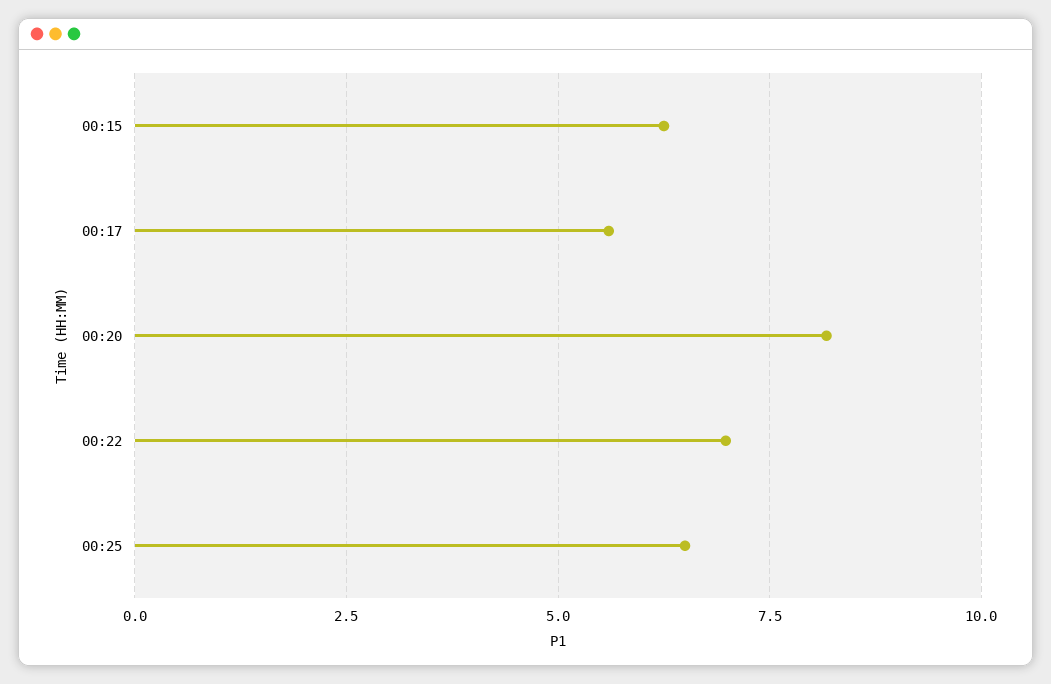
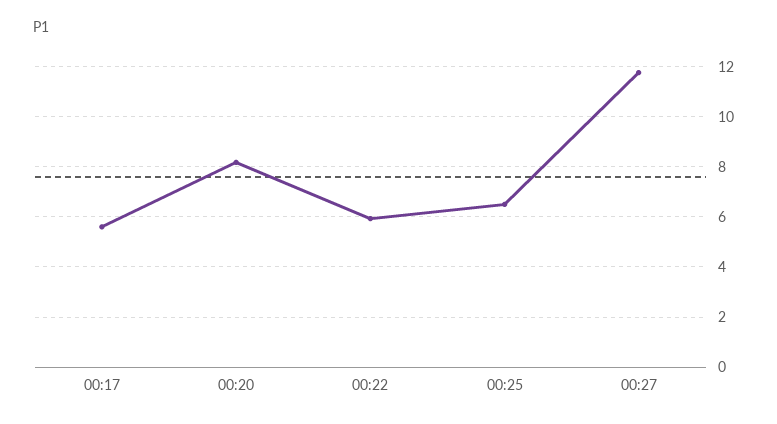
00:15: 6.25 -> none
00:22: 7 -> 6
00:27: none -> 11.75

